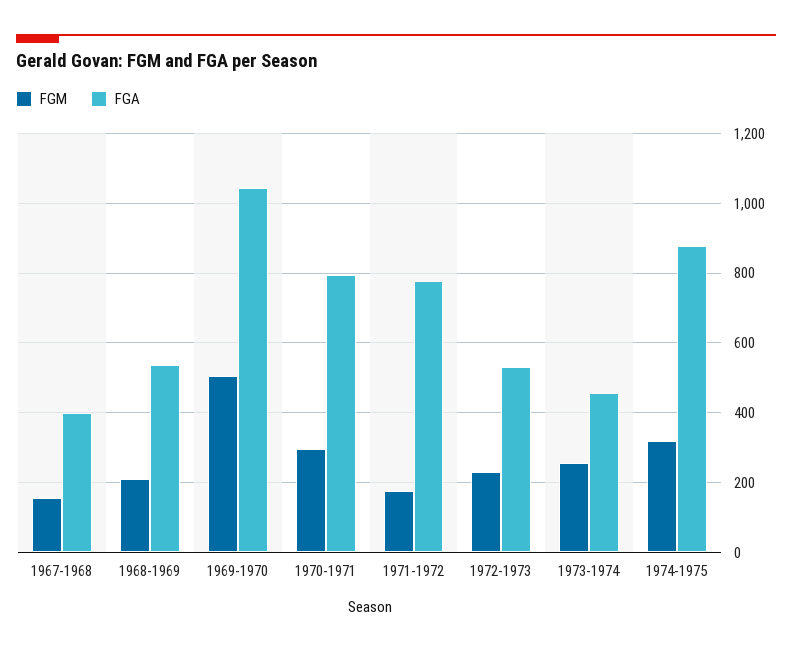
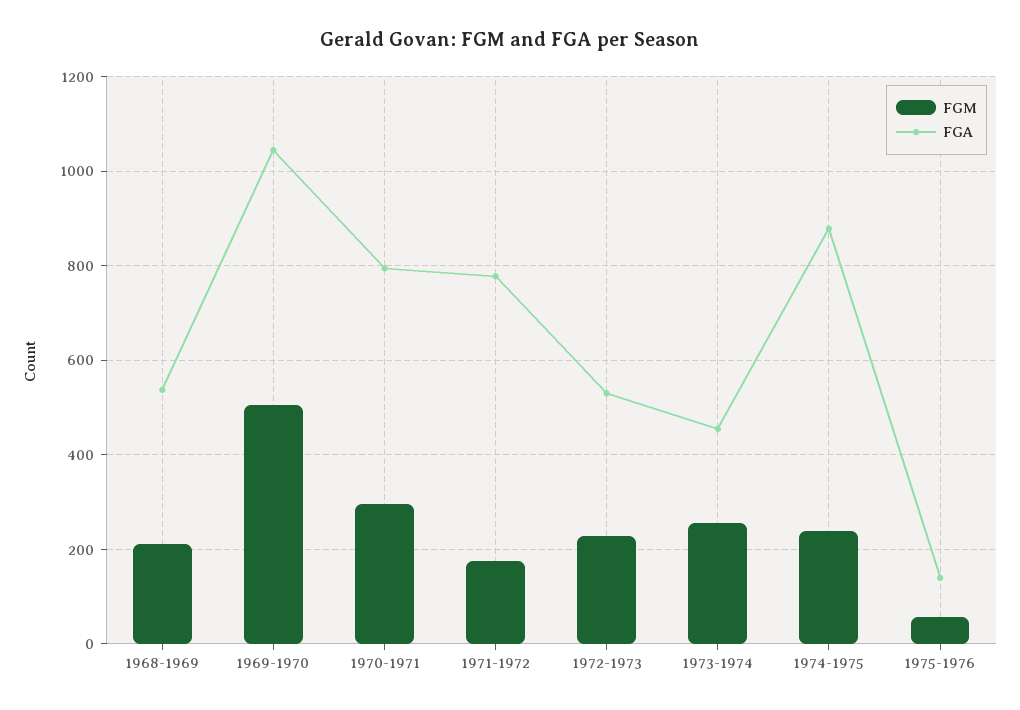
FGM, 1967-1968: 160 -> none
FGA, 1967-1968: 400 -> none
FGM, 1974-1975: 320 -> 240
FGM, 1975-1976: none -> 60
FGA, 1975-1976: none -> 140

